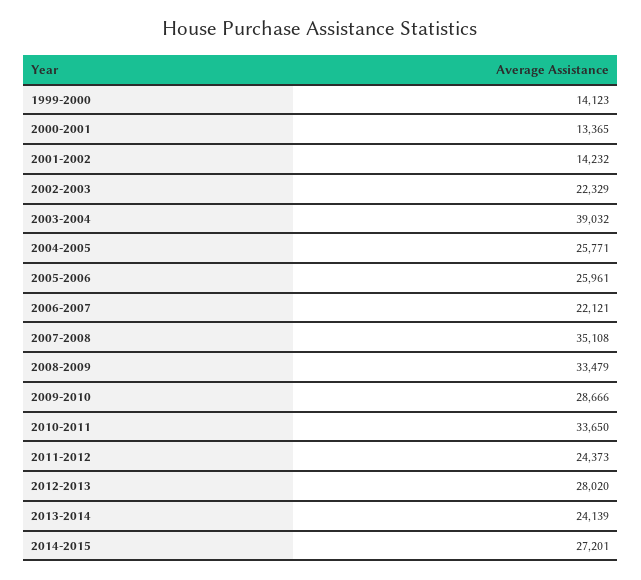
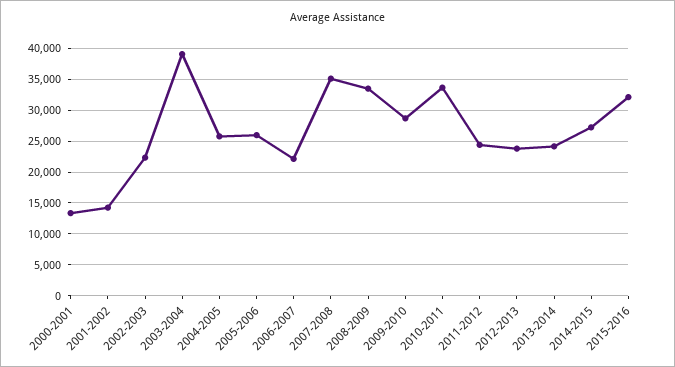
1999-2000: 14123 -> none
2012-2013: 28020 -> 24000
2015-2016: none -> 32000

